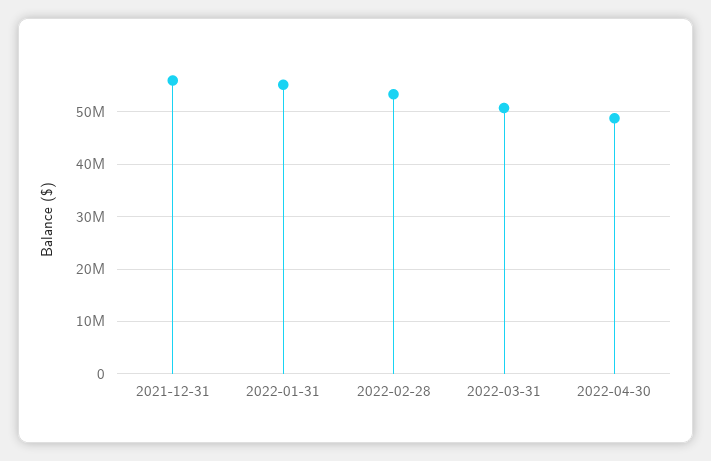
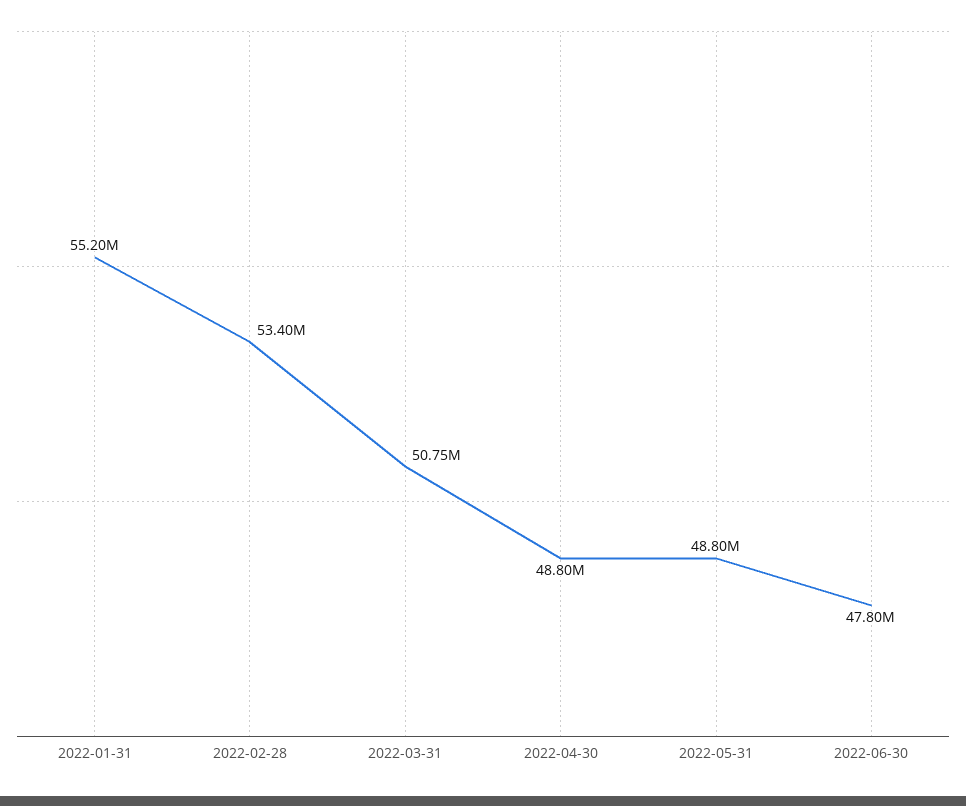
2021-12-31: 56000000 -> none
2022-05-31: none -> 48800000
2022-06-30: none -> 47800000

